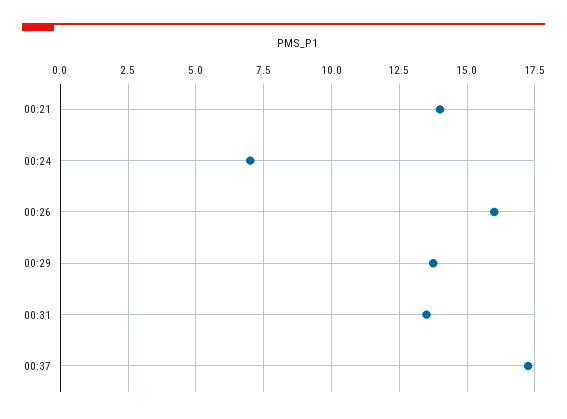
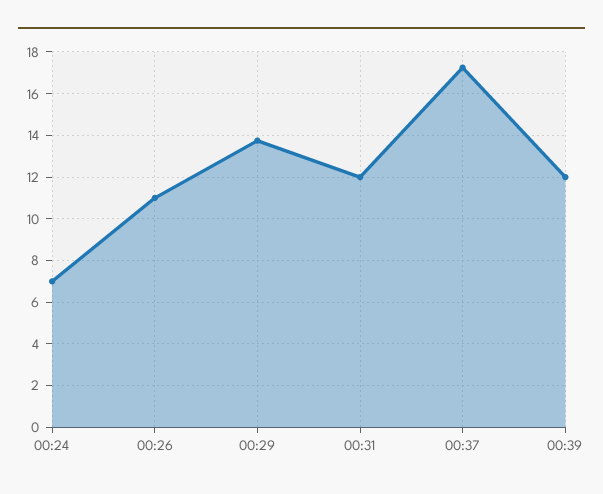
00:21: 14 -> none
00:26: 16 -> 11
00:31: 13.5 -> 12
00:39: none -> 12

